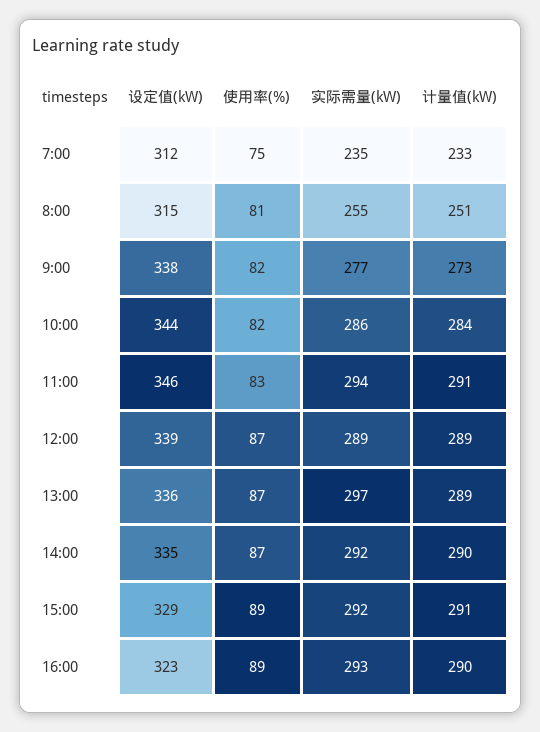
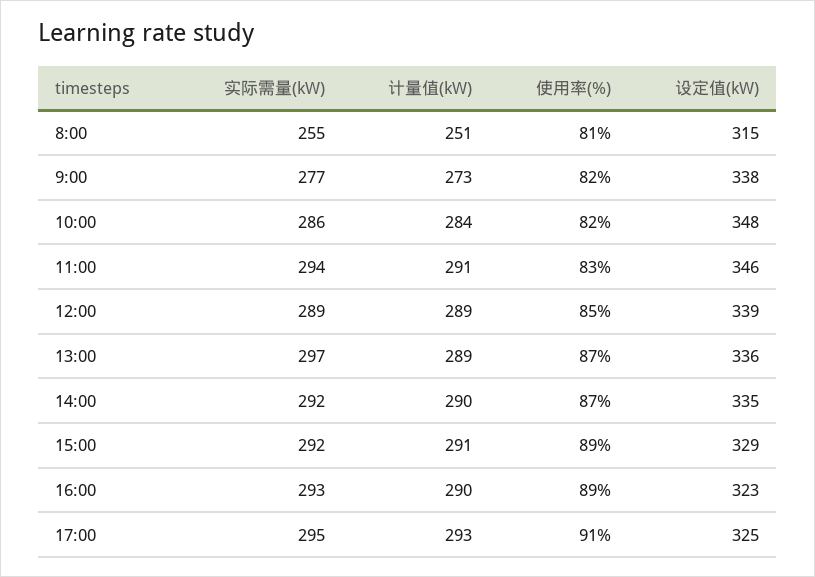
设定值(kW), 7:00: 312 -> none
使用率(%), 7:00: 75 -> none
实际需量(kW), 7:00: 235 -> none
计量值(kW), 7:00: 233 -> none
设定值(kW), 10:00: 344 -> 348
使用率(%), 12:00: 87 -> 85
实际需量(kW), 17:00: none -> 295
计量值(kW), 17:00: none -> 293
使用率(%), 17:00: none -> 91
设定值(kW), 17:00: none -> 325

